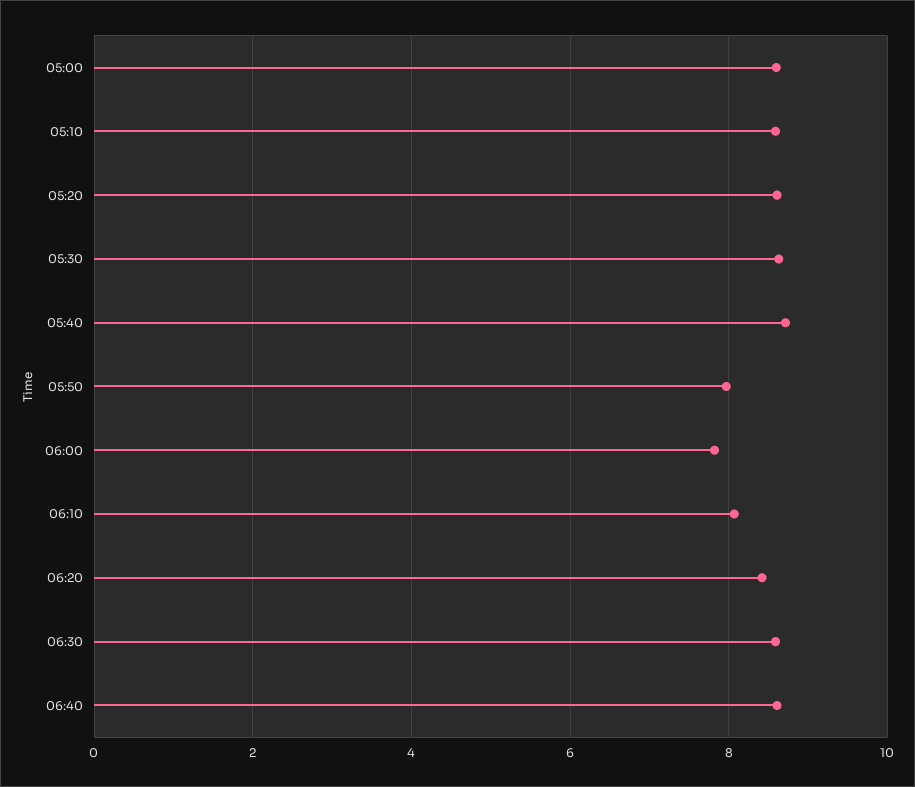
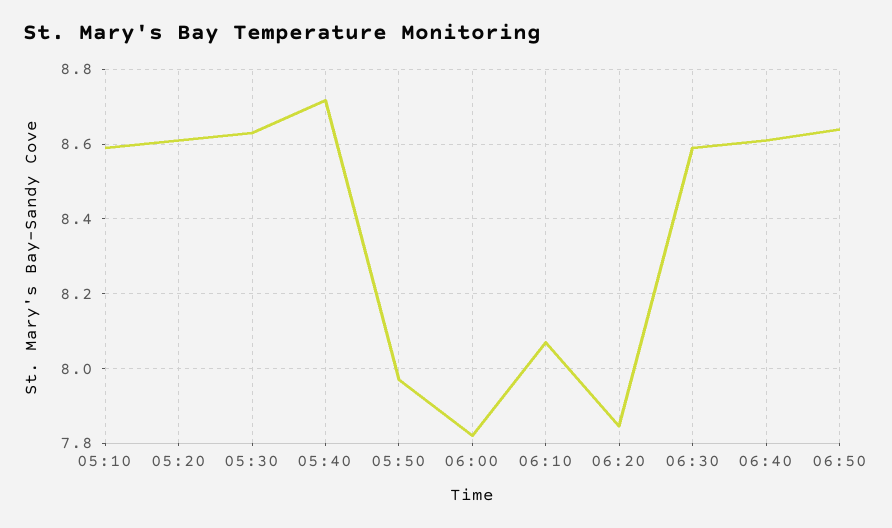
05:00: 8.6 -> none
06:20: 8.4 -> 7.84
06:50: none -> 8.64

